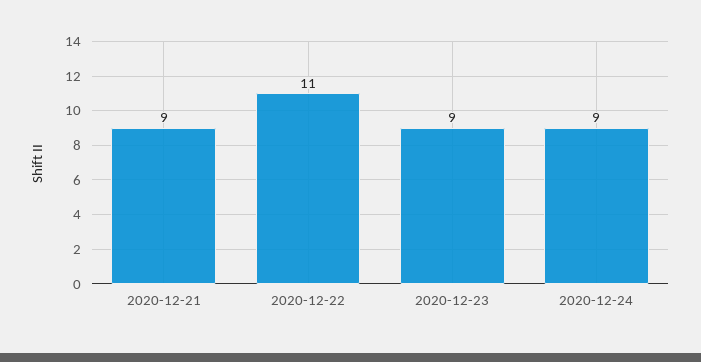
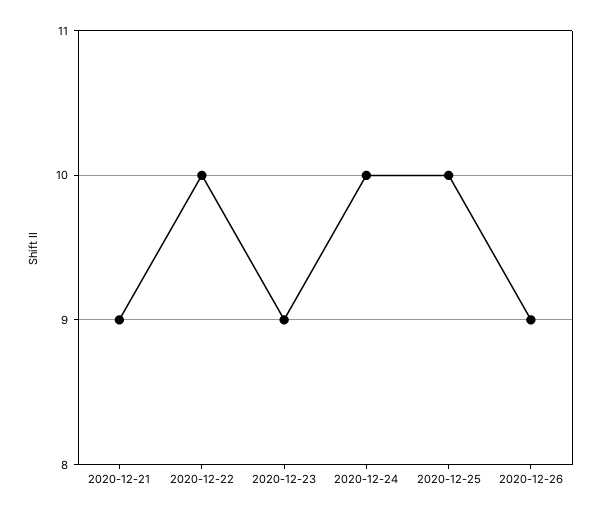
2020-12-22: 11 -> 10
2020-12-24: 9 -> 10
2020-12-25: none -> 10
2020-12-26: none -> 9

